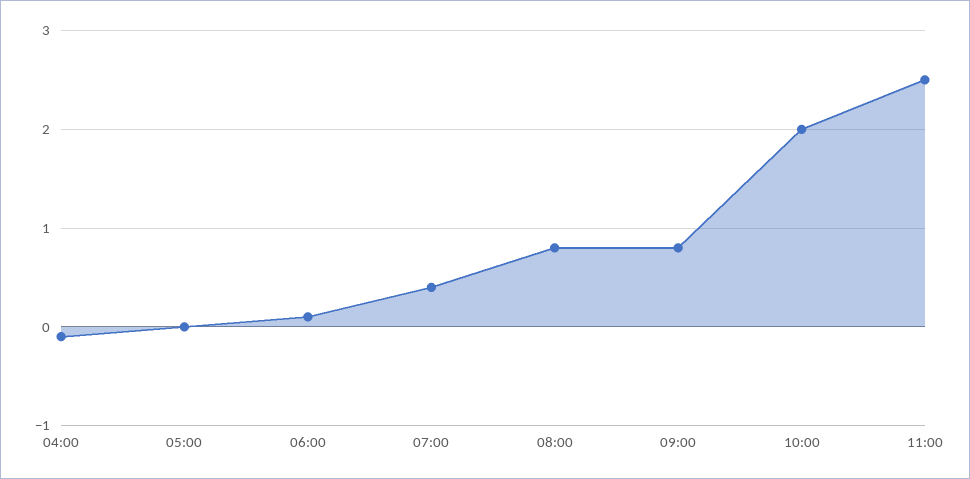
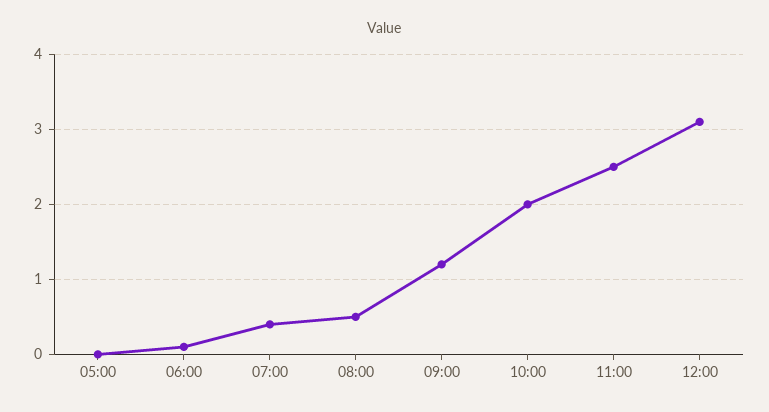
04:00: -0.1 -> none
08:00: 0.8 -> 0.5
09:00: 0.8 -> 1.2
12:00: none -> 3.1

